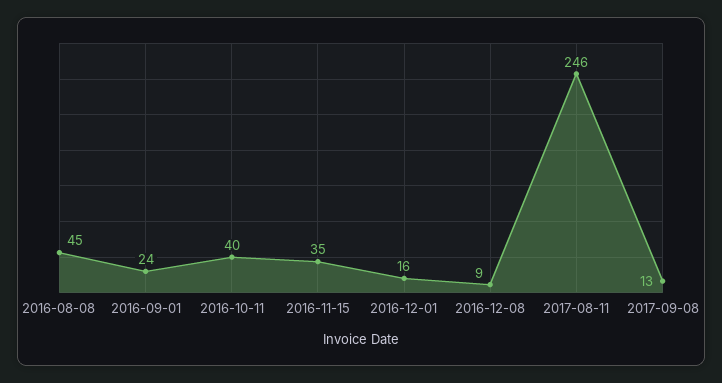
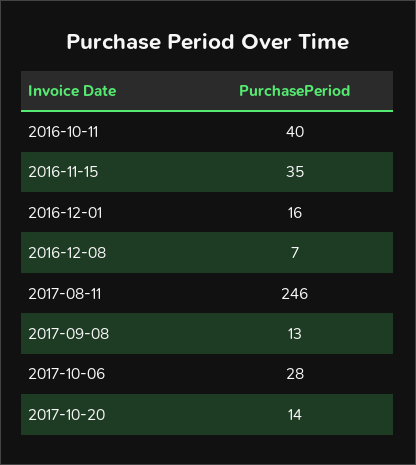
2016-08-08: 45 -> none
2016-09-01: 24 -> none
2016-12-08: 9 -> 7
2017-10-06: none -> 28
2017-10-20: none -> 14

